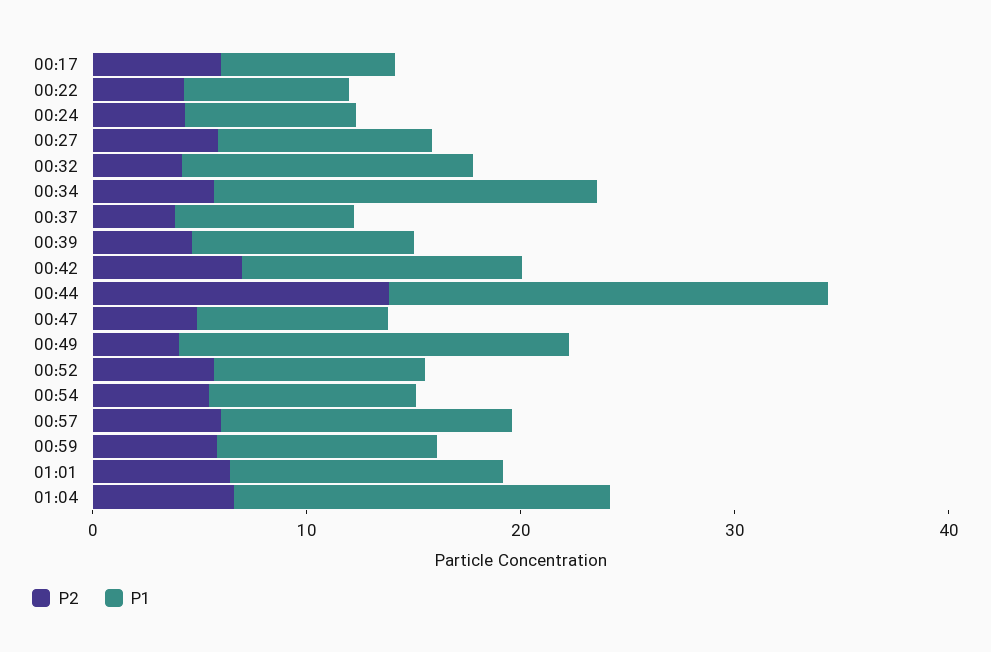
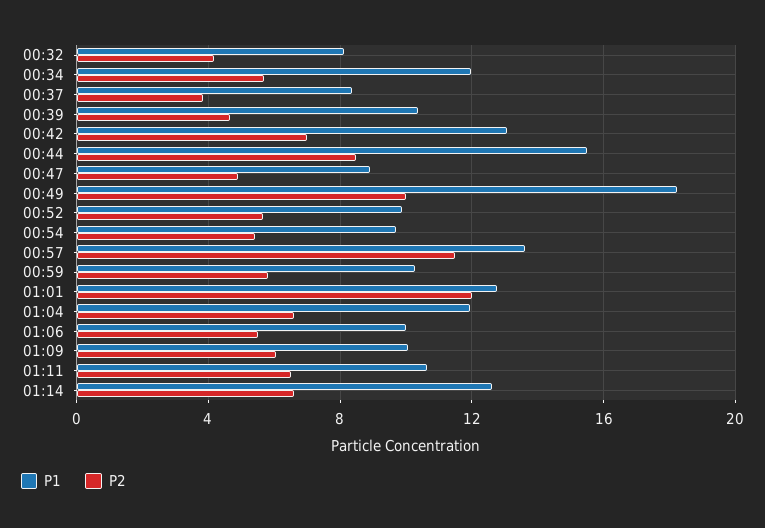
P2, 00:17: 6 -> none
P1, 00:17: 8 -> none
P2, 00:22: 4 -> none
P1, 00:22: 8 -> none
P2, 00:24: 4 -> none
P1, 00:24: 8 -> none
P2, 00:27: 6 -> none
P1, 00:27: 10 -> none
P1, 00:32: 14 -> 8
P1, 00:34: 18 -> 12
P2, 00:44: 14 -> 8.5
P1, 00:44: 20 -> 15.5
P2, 00:49: 4 -> 10
P2, 00:57: 6 -> 11.5
P2, 01:01: 6 -> 12
P1, 01:04: 18 -> 12
P1, 01:06: none -> 10
P2, 01:06: none -> 5.5
P1, 01:09: none -> 10
P2, 01:09: none -> 6
P1, 01:11: none -> 10.5
P2, 01:11: none -> 6.5
P1, 01:14: none -> 12.5
P2, 01:14: none -> 6.5

